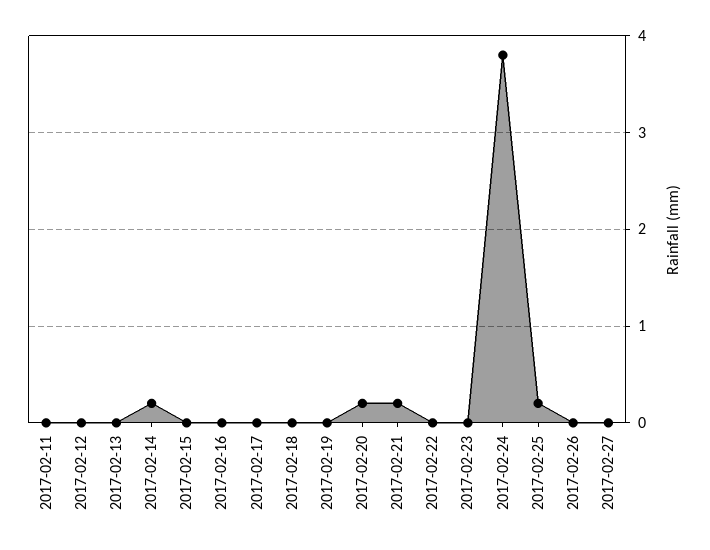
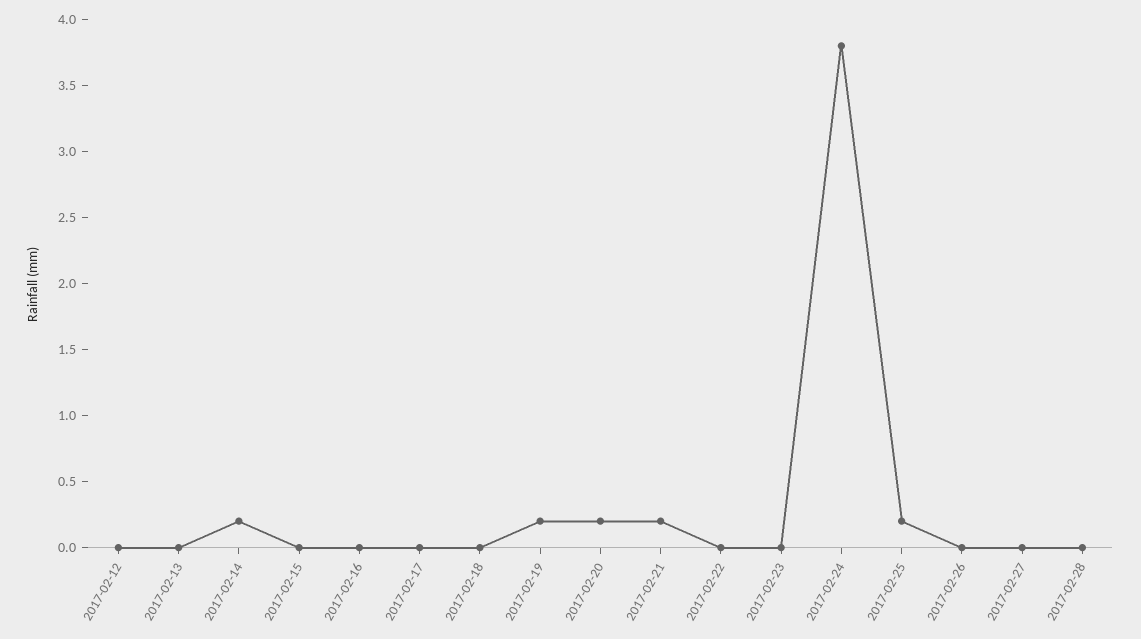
2017-02-11: 0 -> none
2017-02-19: 0 -> 0.2
2017-02-28: none -> 0

